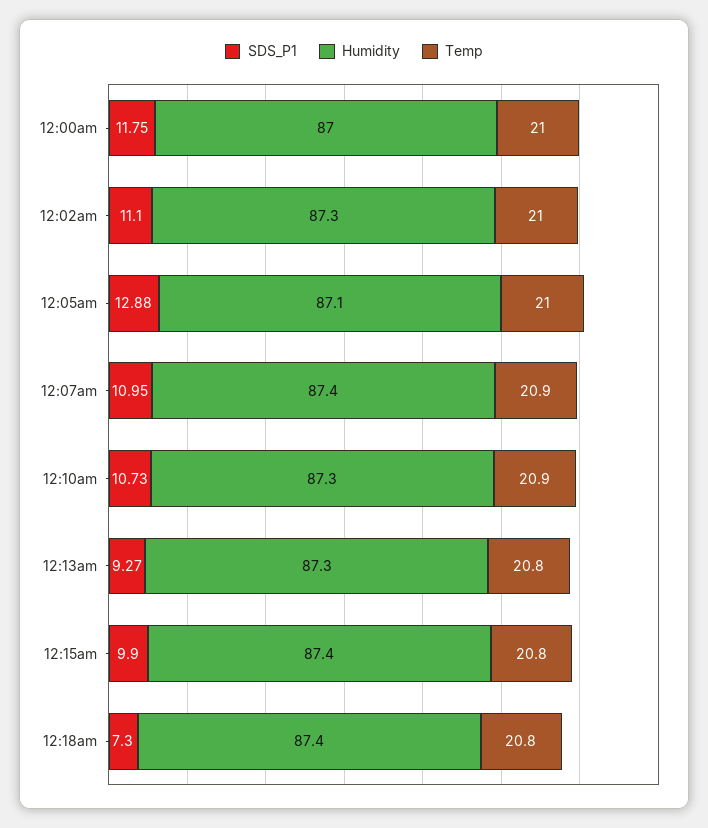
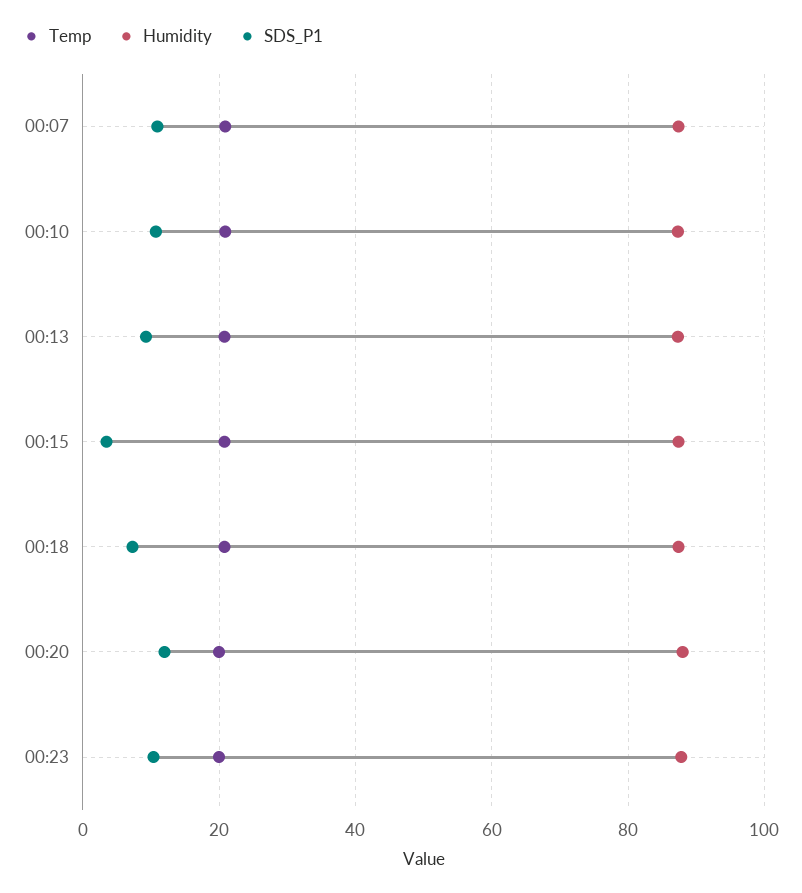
SDS_P1, 12:00am: 11.75 -> none
Humidity, 12:00am: 87 -> none
Temp, 12:00am: 21 -> none
SDS_P1, 12:02am: 11.1 -> none
Humidity, 12:02am: 87.3 -> none
Temp, 12:02am: 21 -> none
SDS_P1, 12:05am: 12.88 -> none
Humidity, 12:05am: 87.1 -> none
Temp, 12:05am: 21 -> none
SDS_P1, 12:15am: 9.9 -> 4
Temp, 00:20: none -> 20
Humidity, 00:20: none -> 88
SDS_P1, 00:20: none -> 12
Temp, 00:23: none -> 20
Humidity, 00:23: none -> 88
SDS_P1, 00:23: none -> 10

